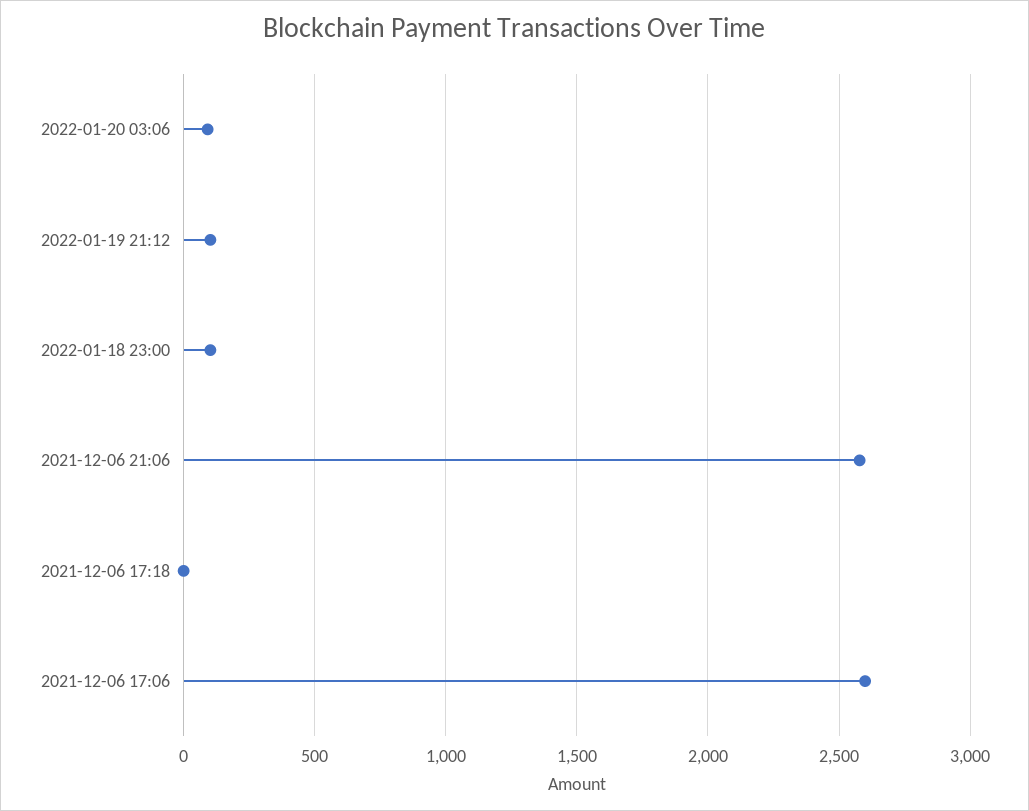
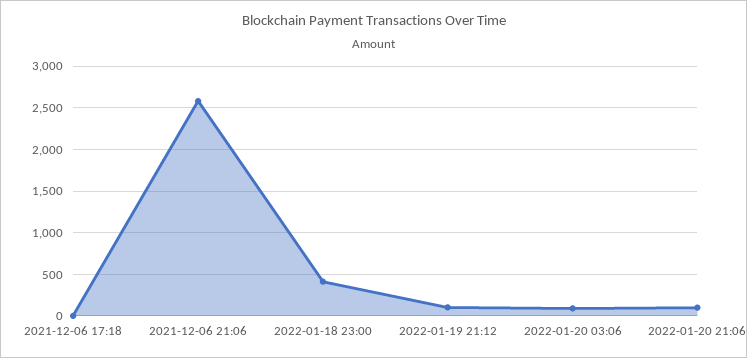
2022-01-18 23:00: 100 -> 400
2021-12-06 17:06: 2600 -> none
2022-01-20 21:06: none -> 100

